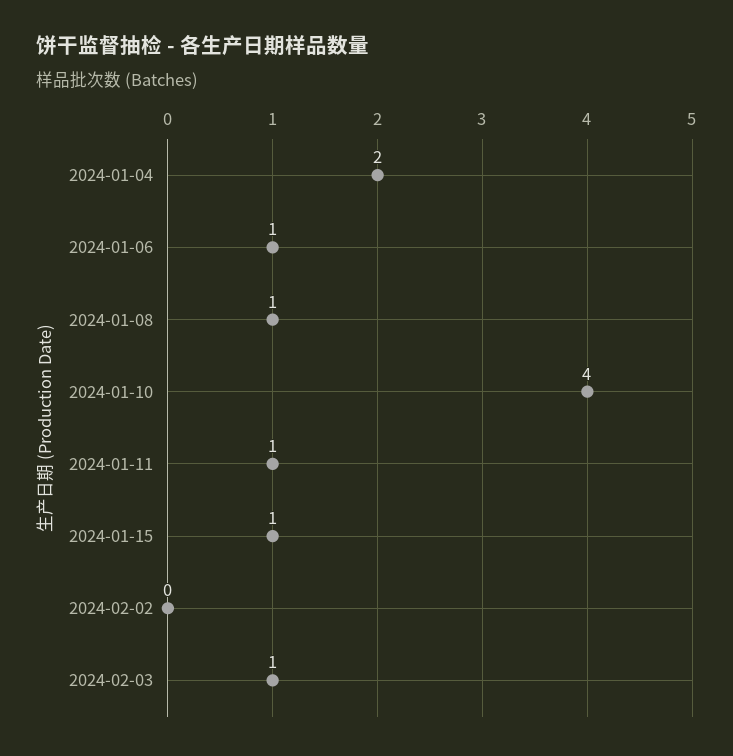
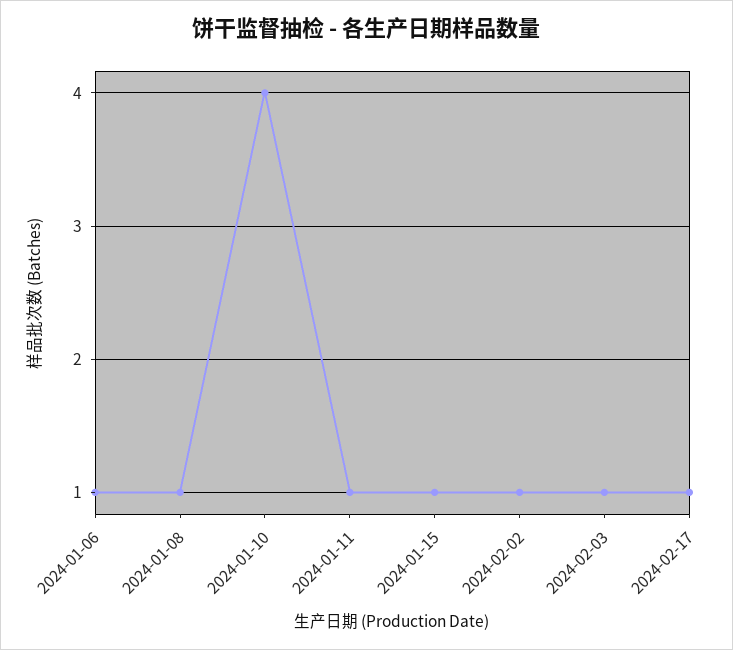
2024-01-04: 2 -> none
2024-02-02: 0 -> 1
2024-02-17: none -> 1

